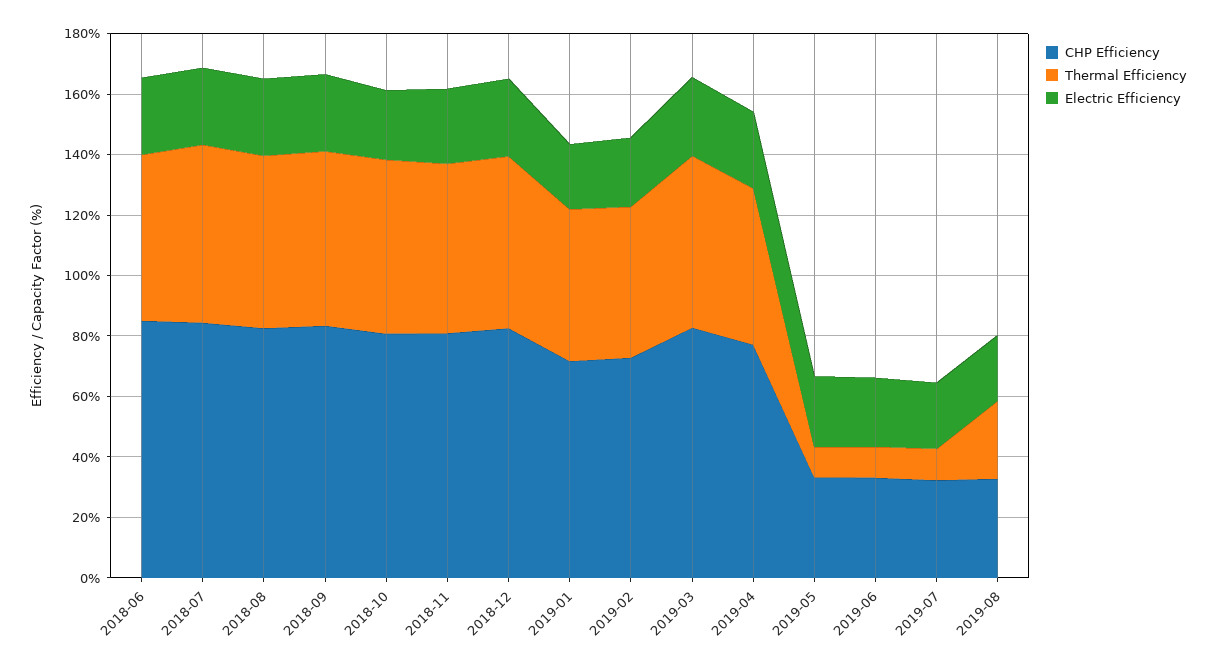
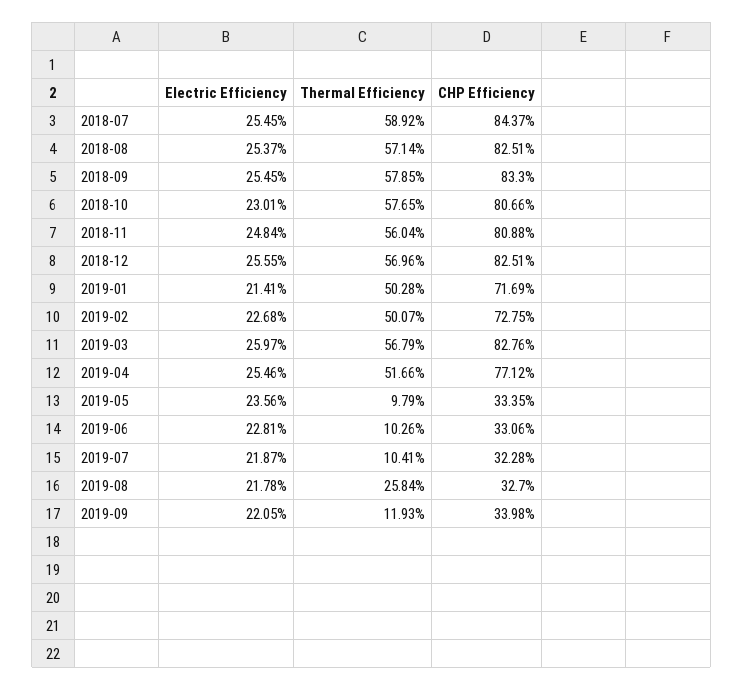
CHP Efficiency, 2018-06: 85 -> none
Thermal Efficiency, 2018-06: 55 -> none
Electric Efficiency, 2018-06: 25 -> none
Electric Efficiency, 2019-09: none -> 22.05
Thermal Efficiency, 2019-09: none -> 11.93
CHP Efficiency, 2019-09: none -> 33.98

